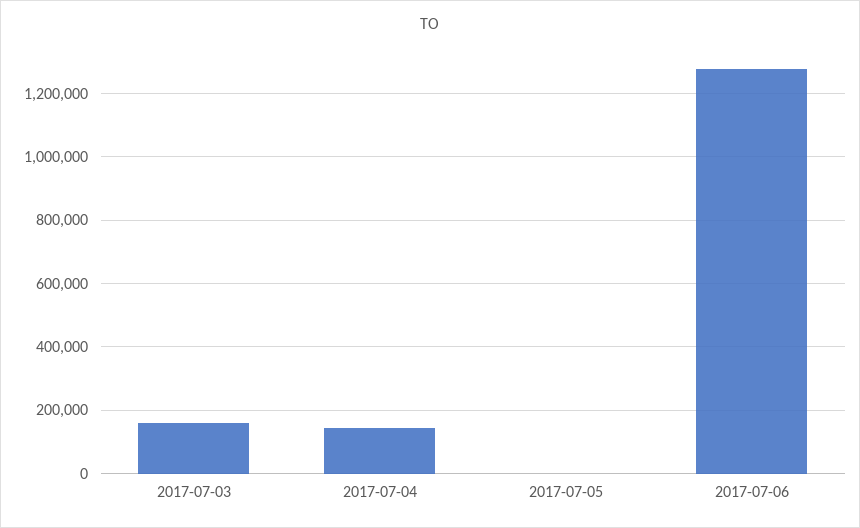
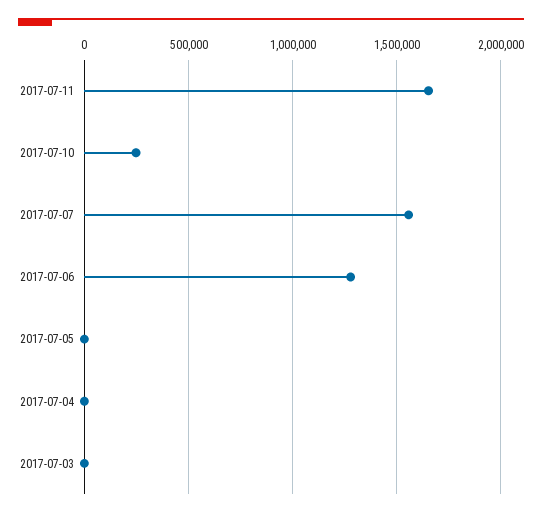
2017-07-03: 160000 -> 0
2017-07-04: 140000 -> 0
2017-07-11: none -> 1650000
2017-07-10: none -> 250000
2017-07-07: none -> 1550000

